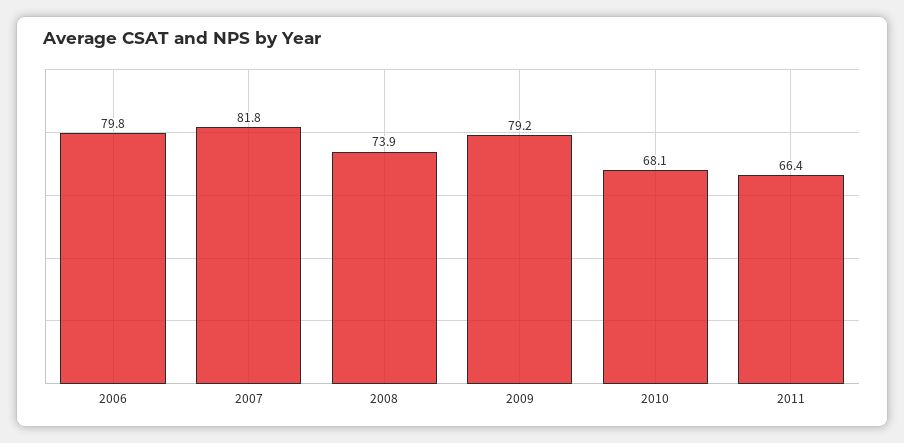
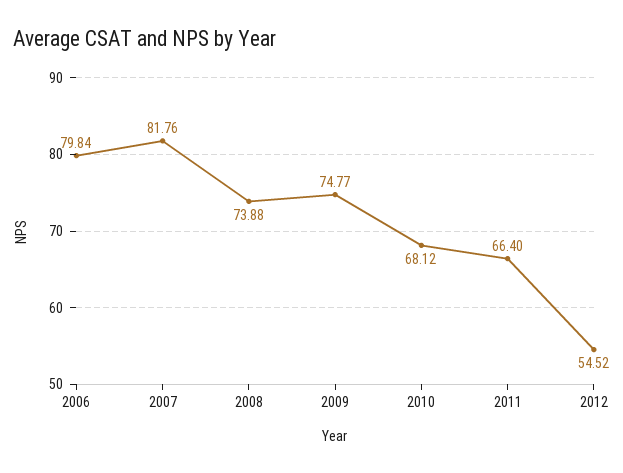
2009: 79.2 -> 74.77
2012: none -> 54.52

